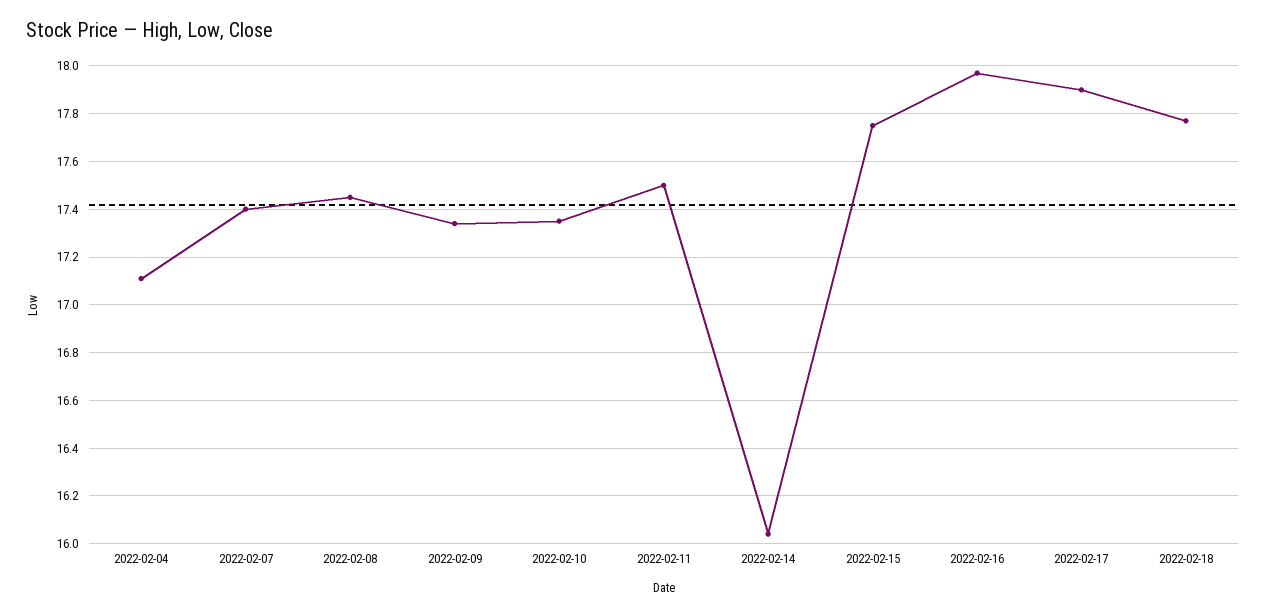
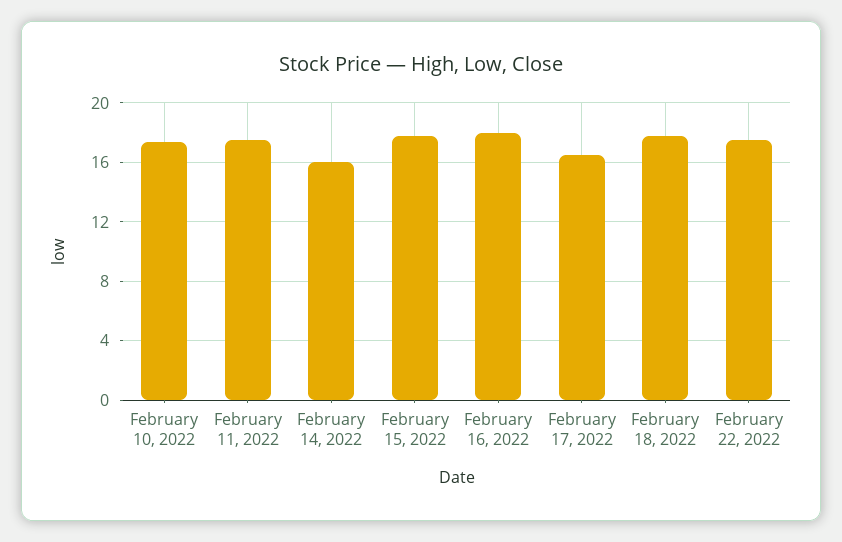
2022-02-04: 17.1 -> none
2022-02-07: 17.4 -> none
2022-02-08: 17.45 -> none
2022-02-09: 17.35 -> none
2022-02-17: 17.9 -> 16.5
February 22, 2022: none -> 17.5

